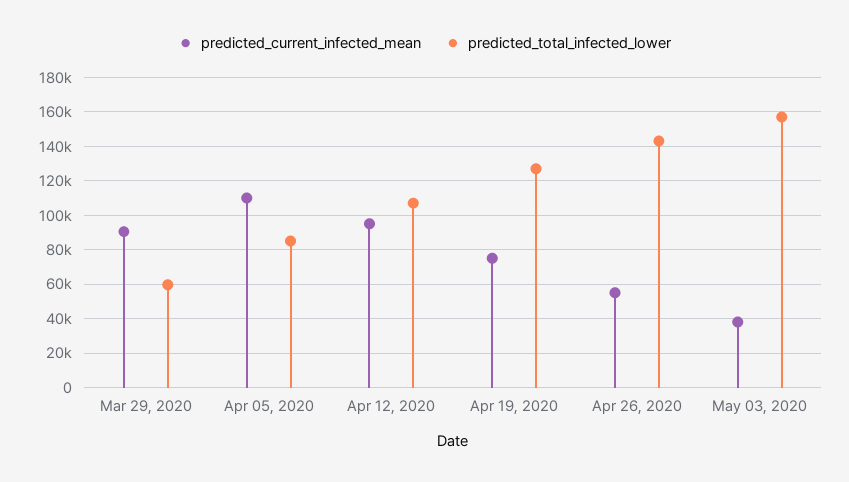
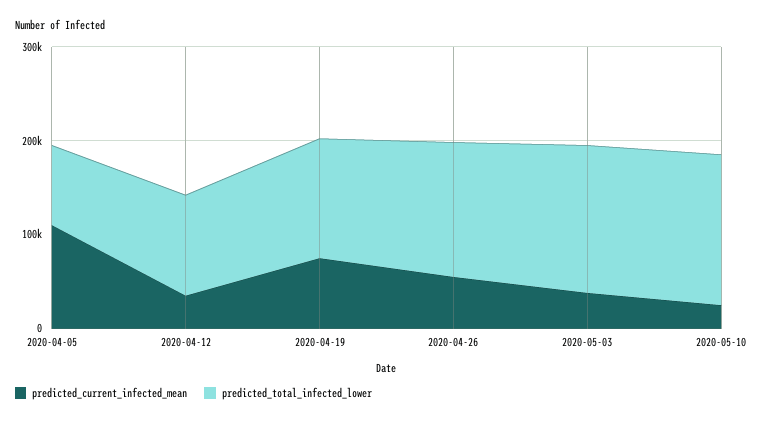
predicted_current_infected_mean, Mar 29, 2020: 90000 -> none
predicted_total_infected_lower, Mar 29, 2020: 60000 -> none
predicted_current_infected_mean, Apr 12, 2020: 95000 -> 40000
predicted_current_infected_mean, 2020-05-10: none -> 20000
predicted_total_infected_lower, 2020-05-10: none -> 160000

